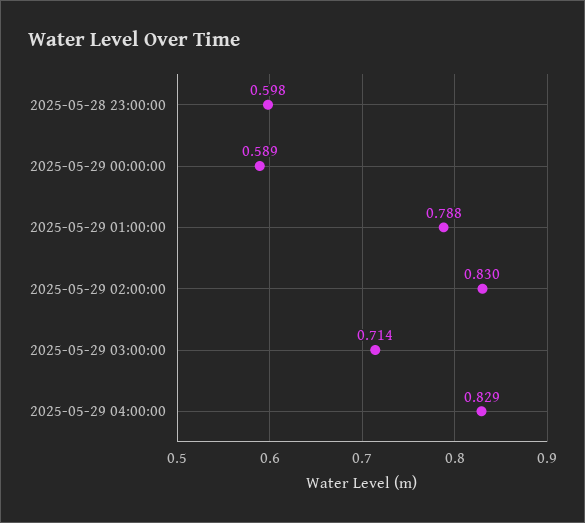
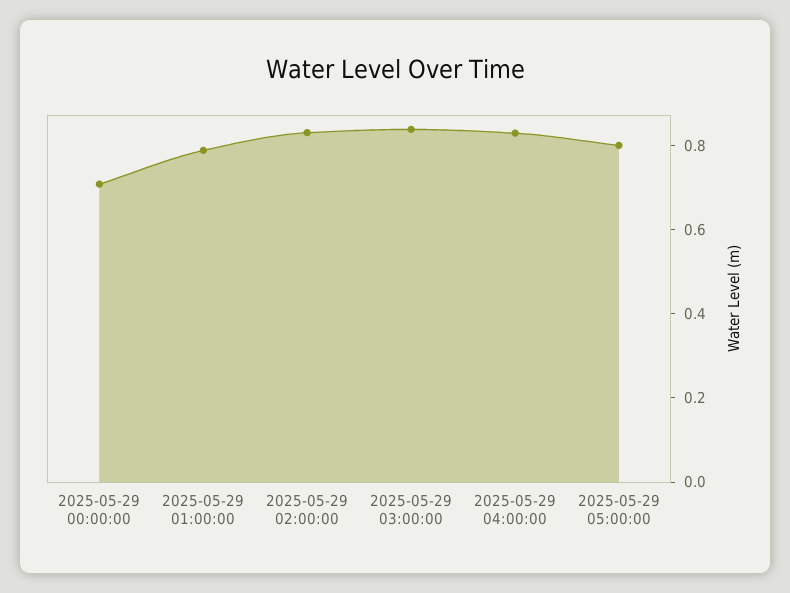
2025-05-28 23:00:00: 0.598 -> none
2025-05-29 00:00:00: 0.589 -> 0.7
2025-05-29 03:00:00: 0.714 -> 0.85
2025-05-29 05:00:00: none -> 0.8

